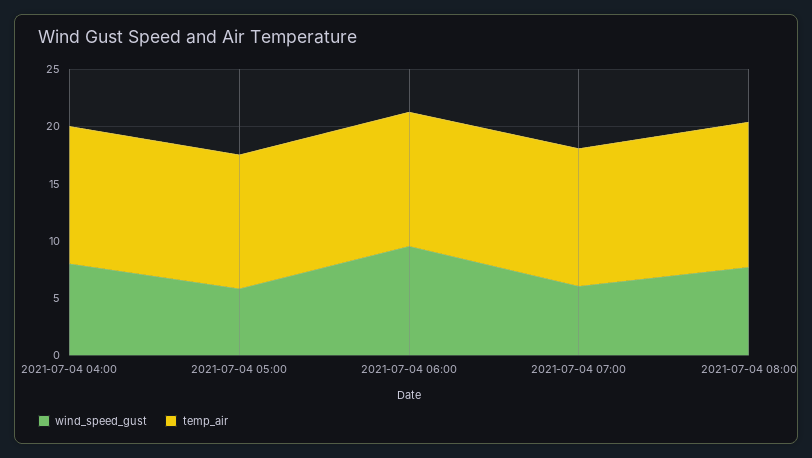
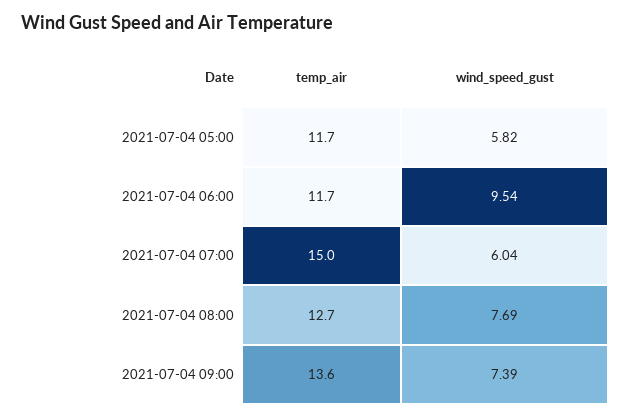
wind_speed_gust, 2021-07-04 04:00: 8 -> none
temp_air, 2021-07-04 04:00: 12 -> none
temp_air, 2021-07-04 07:00: 12 -> 15
temp_air, 2021-07-04 09:00: none -> 13.6
wind_speed_gust, 2021-07-04 09:00: none -> 7.39

